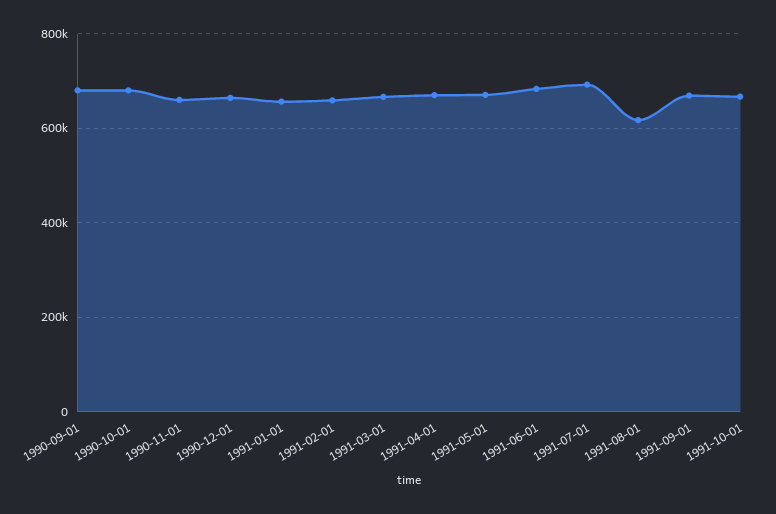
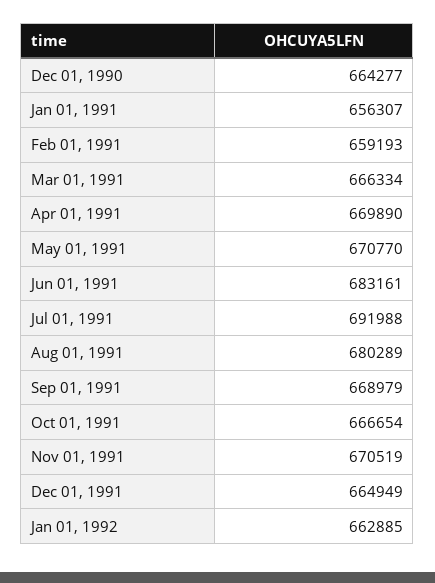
1990-09-01: 680000 -> none
1990-10-01: 680000 -> none
1990-11-01: 660000 -> none
1991-08-01: 620000 -> 680289
Nov 01, 1991: none -> 670519
Dec 01, 1991: none -> 664949
Jan 01, 1992: none -> 662885

